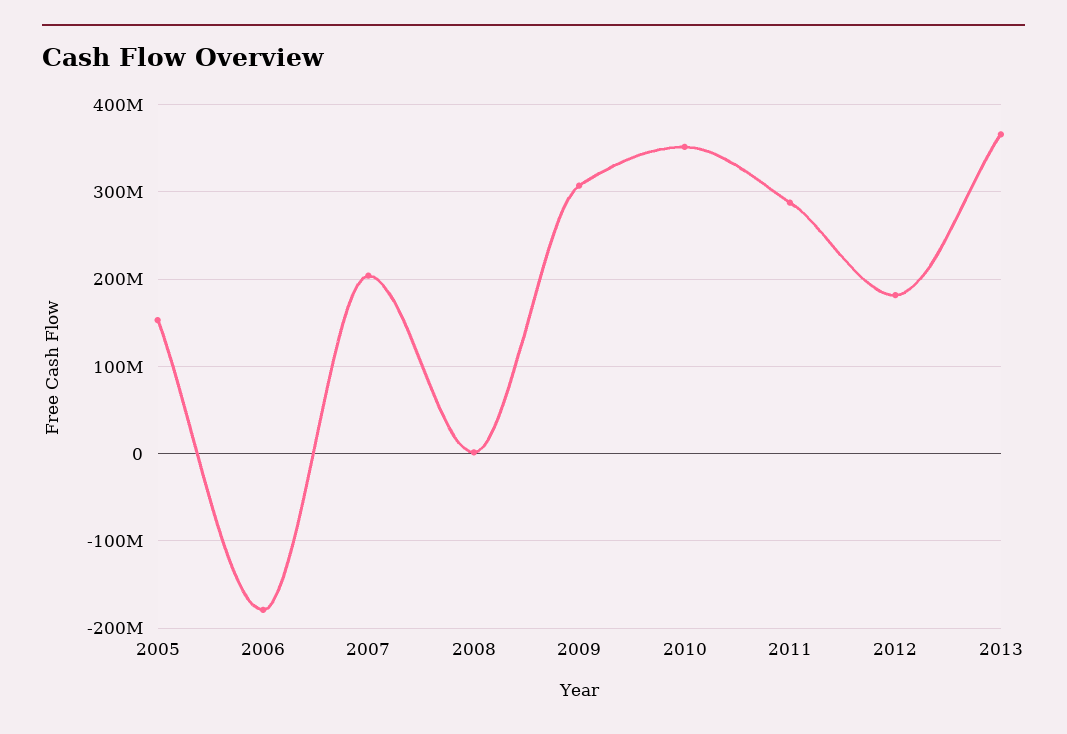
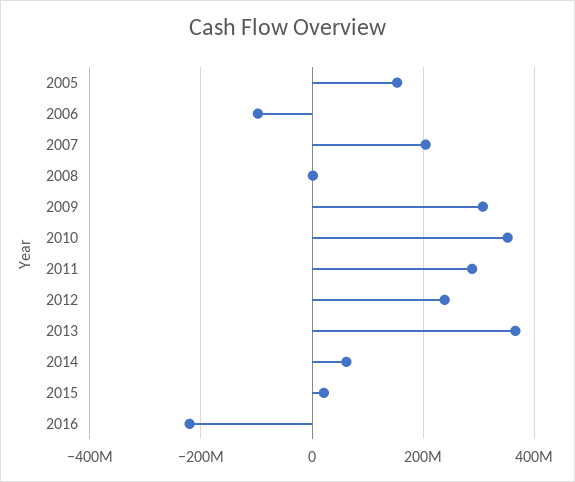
2006: -180000000 -> -100000000
2012: 180000000 -> 240000000
2014: none -> 60000000
2015: none -> 20000000
2016: none -> -220000000

